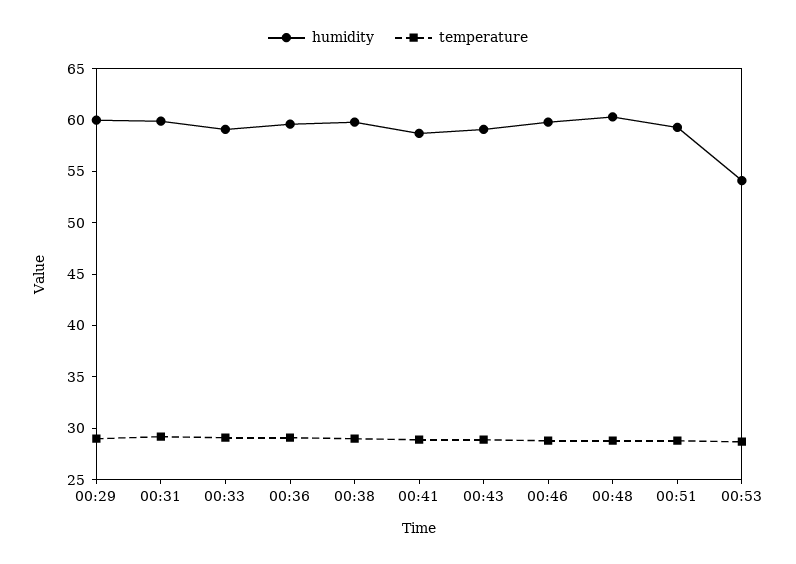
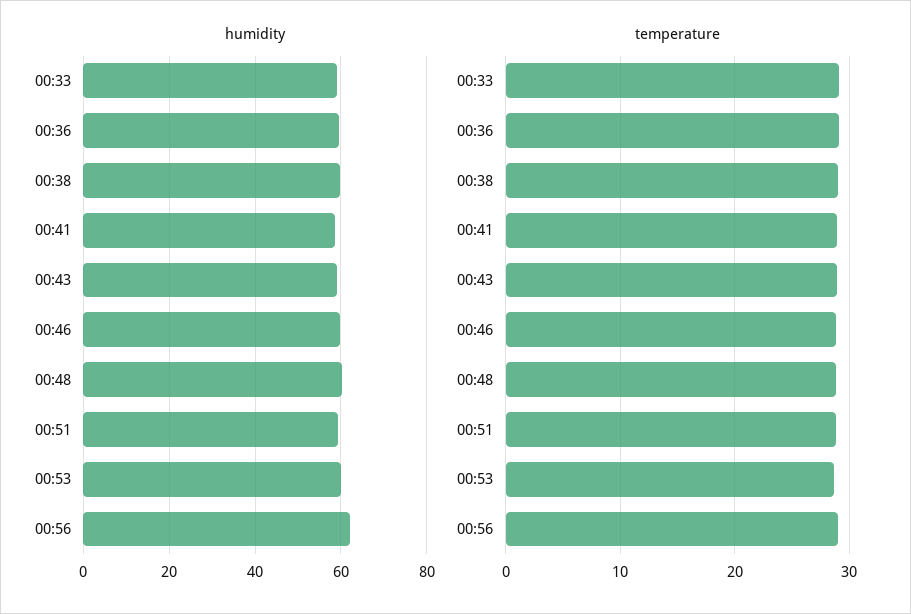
humidity, 00:29: 60 -> none
temperature, 00:29: 29 -> none
humidity, 00:31: 60 -> none
temperature, 00:31: 29 -> none
humidity, 00:53: 54 -> 60
humidity, 00:56: none -> 62
temperature, 00:56: none -> 29

